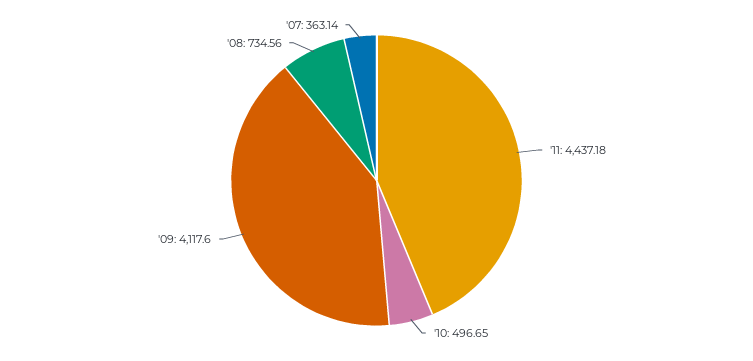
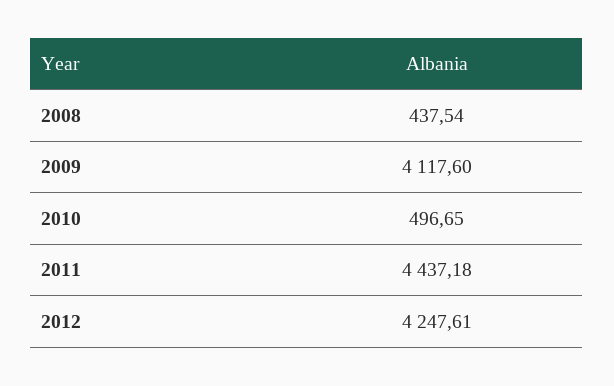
'08: 734.56 -> 437.54
'07: 363.14 -> none
2012: none -> 4247.61

